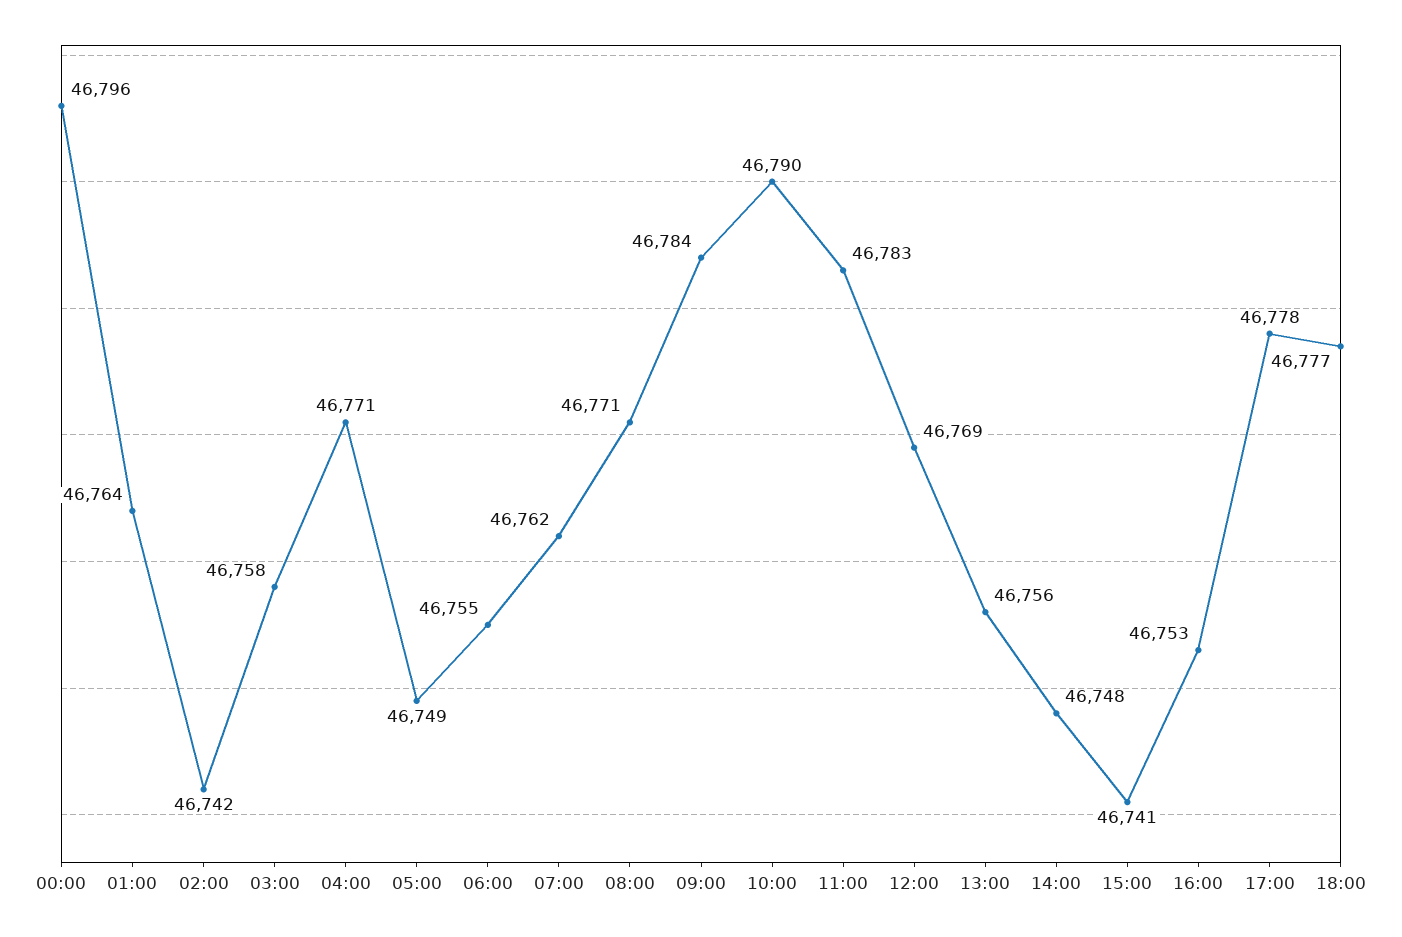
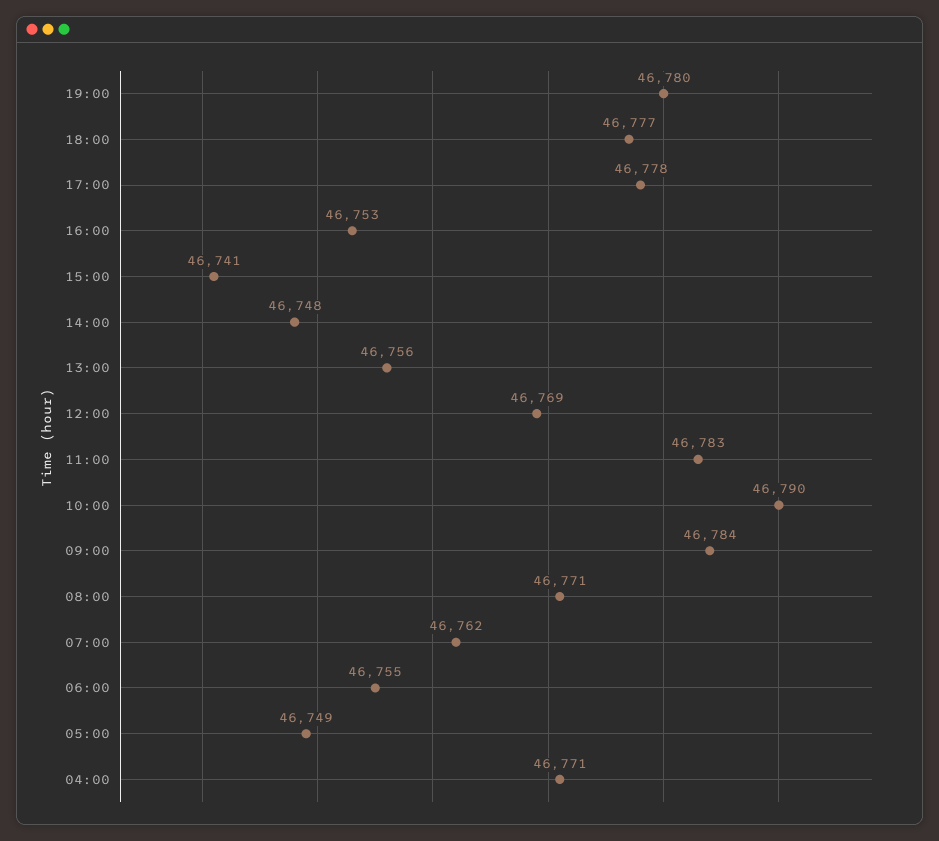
00:00: 46796 -> none
01:00: 46764 -> none
02:00: 46742 -> none
03:00: 46758 -> none
19:00: none -> 46780

